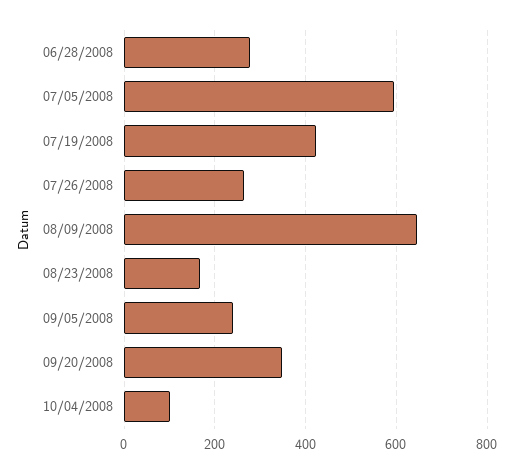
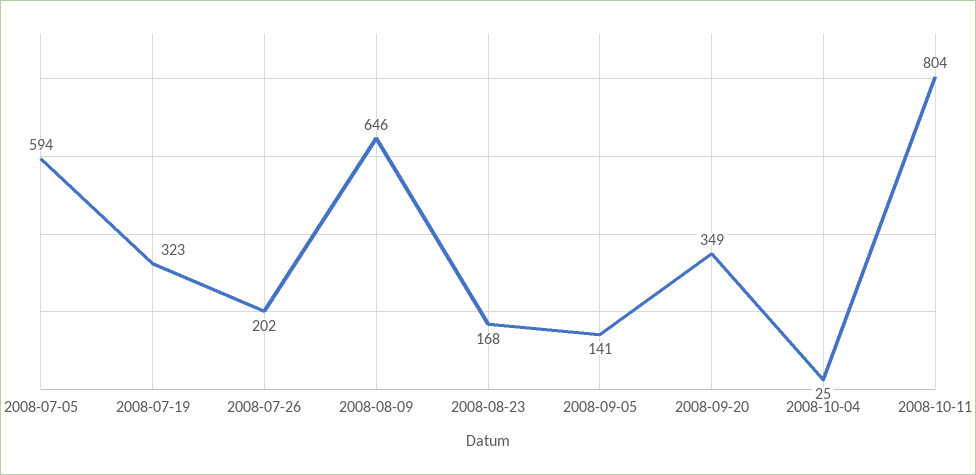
06/28/2008: 280 -> none
07/19/2008: 420 -> 323
07/26/2008: 260 -> 202
09/05/2008: 240 -> 141
10/04/2008: 100 -> 25
2008-10-11: none -> 804

